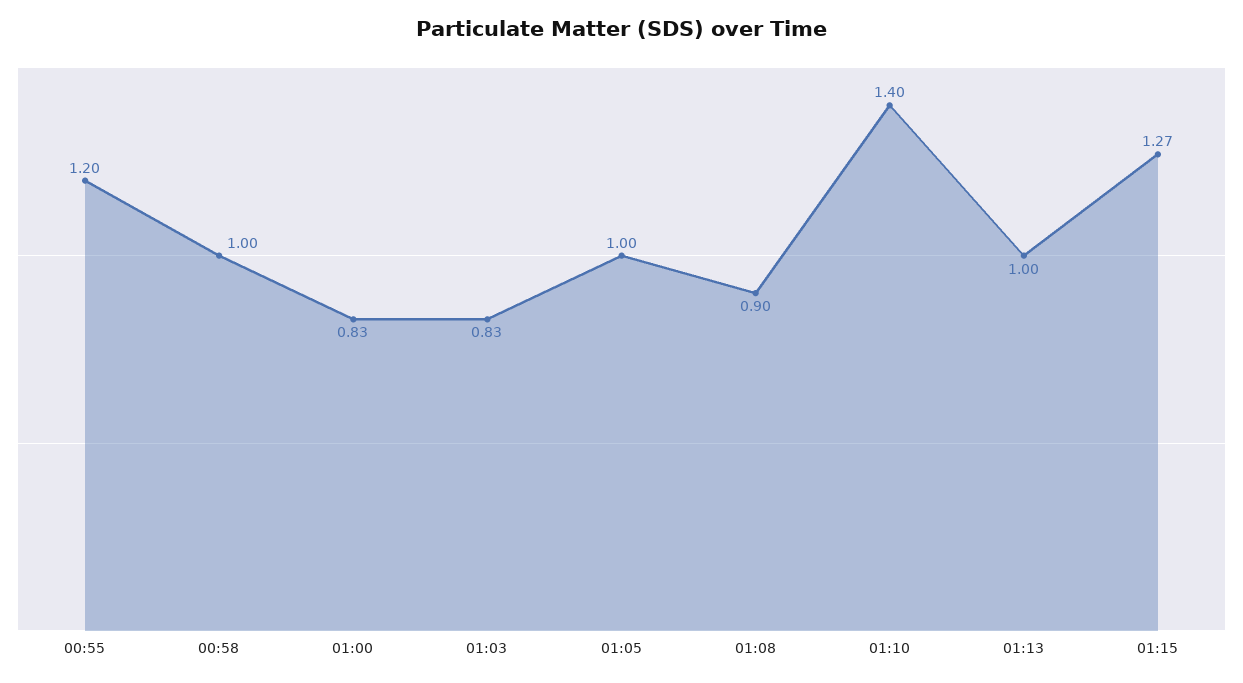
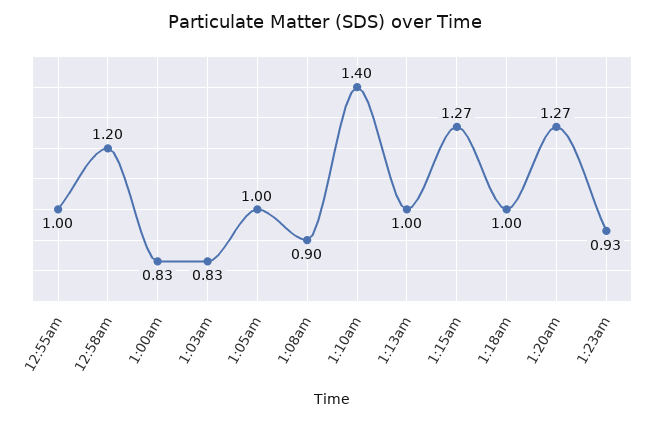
00:55: 1.2 -> 1
00:58: 1 -> 1.2
1:18am: none -> 1
1:20am: none -> 1.27
1:23am: none -> 0.93

